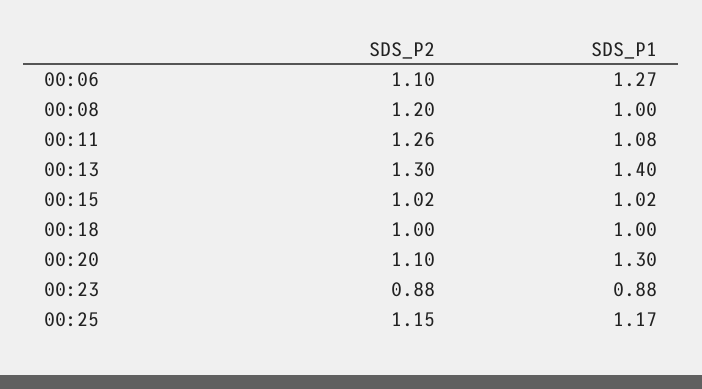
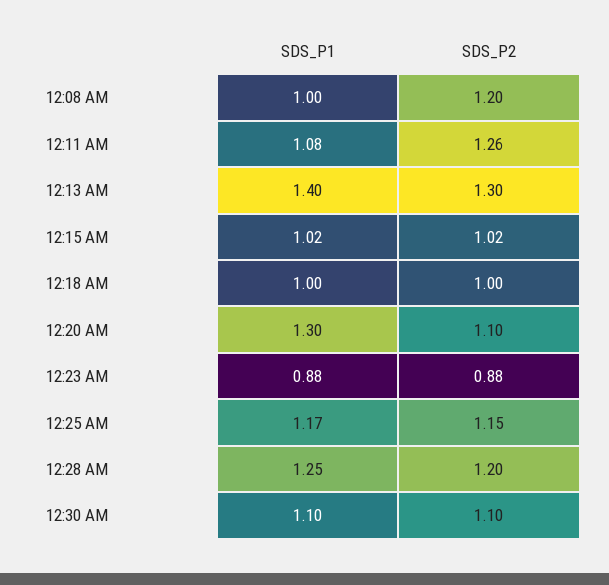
SDS_P2, 00:06: 1.1 -> none
SDS_P1, 00:06: 1.27 -> none
SDS_P1, 12:28 AM: none -> 1.25
SDS_P2, 12:28 AM: none -> 1.2
SDS_P1, 12:30 AM: none -> 1.1
SDS_P2, 12:30 AM: none -> 1.1

